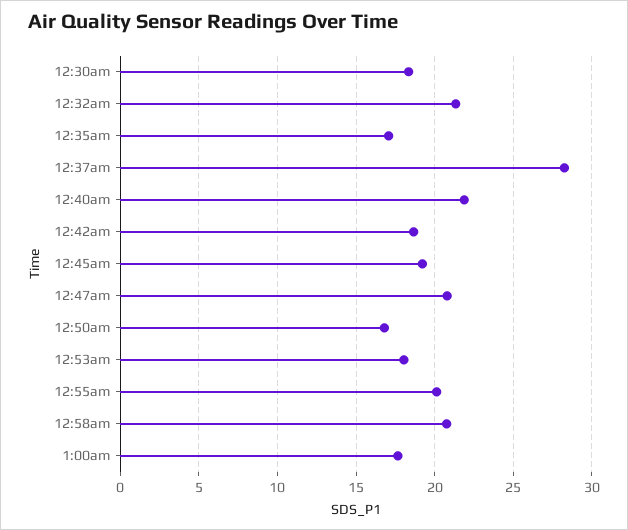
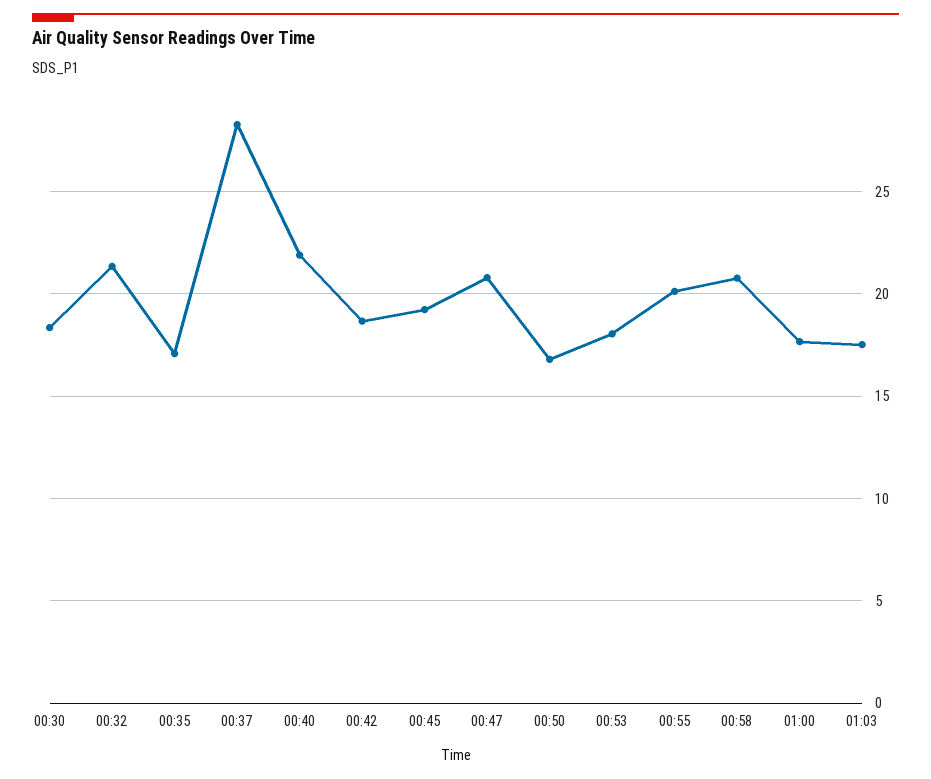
01:03: none -> 17.5

